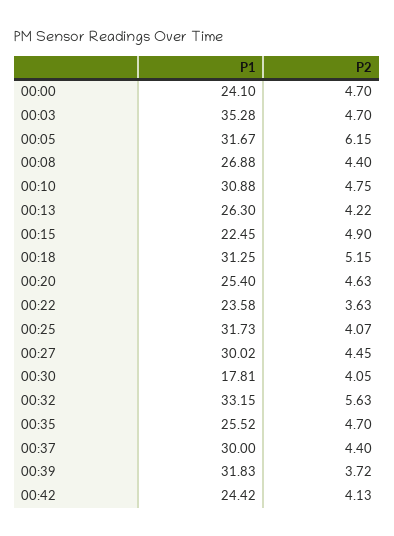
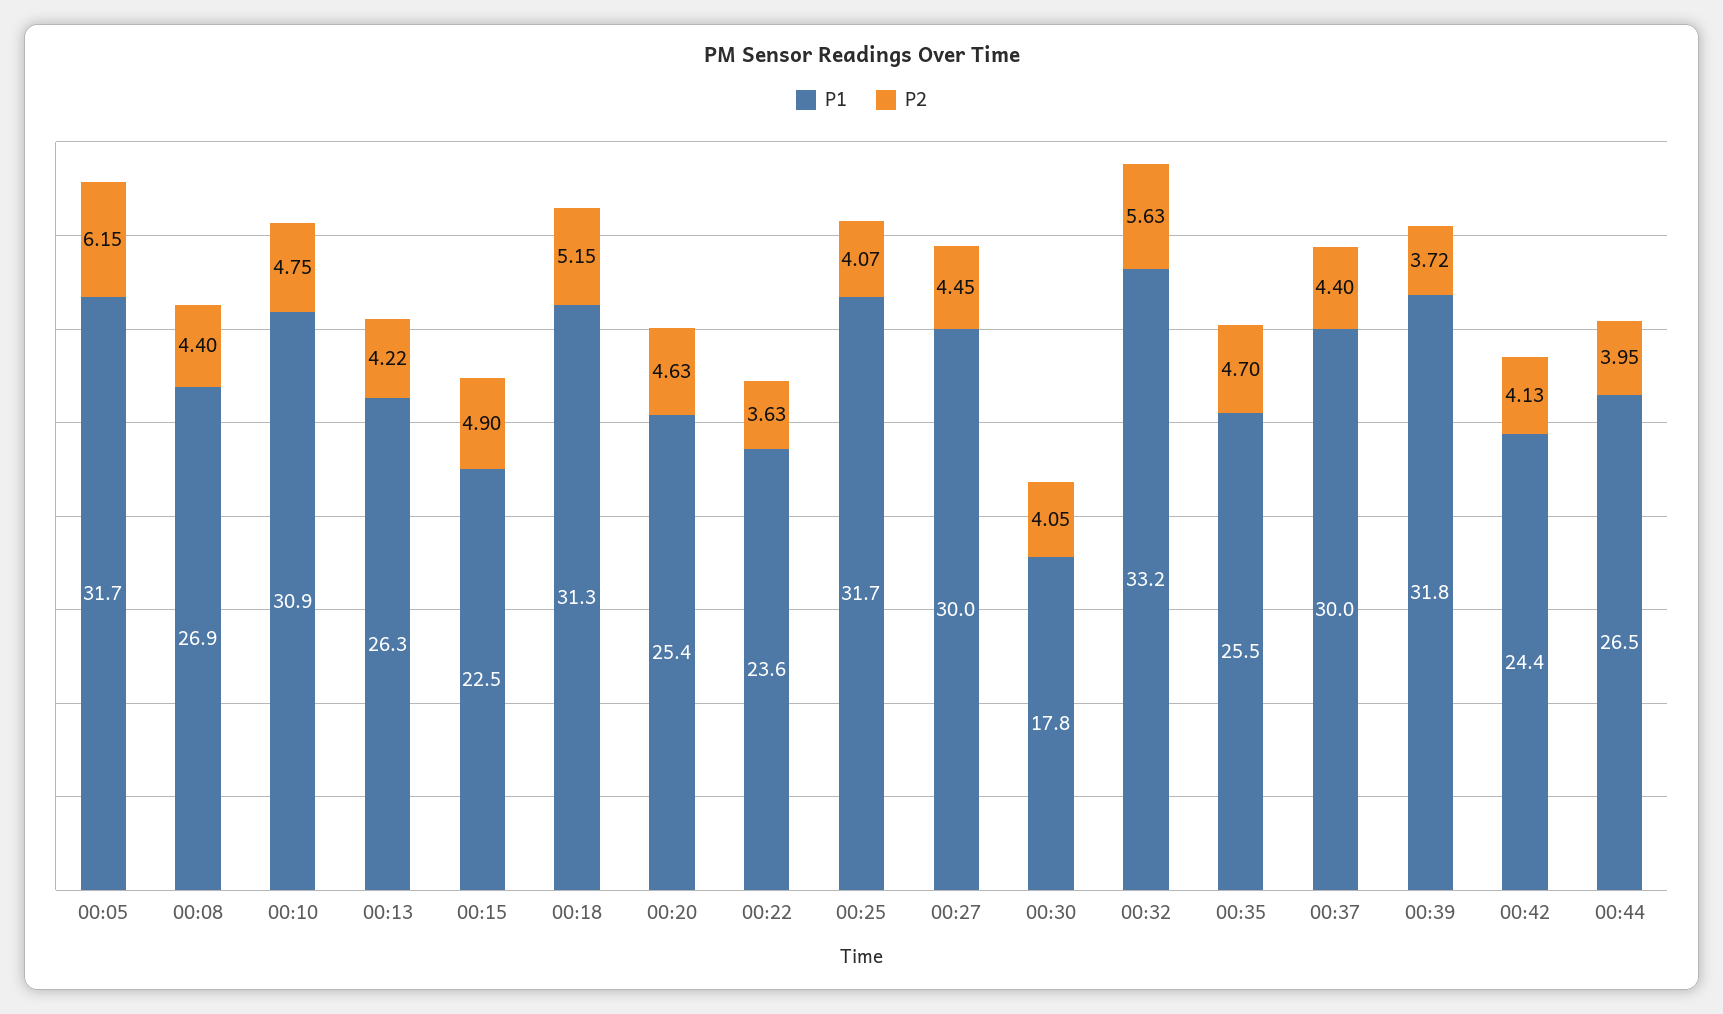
P1, 00:00: 24.1 -> none
P2, 00:00: 4.7 -> none
P1, 00:03: 35.28 -> none
P2, 00:03: 4.7 -> none
P1, 00:44: none -> 26.5
P2, 00:44: none -> 3.95

